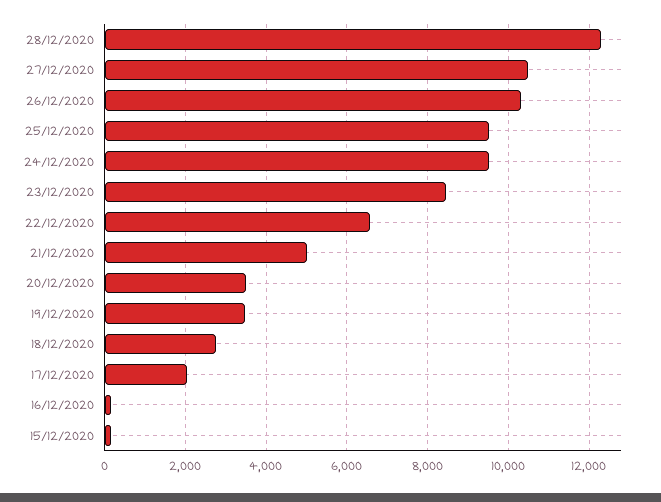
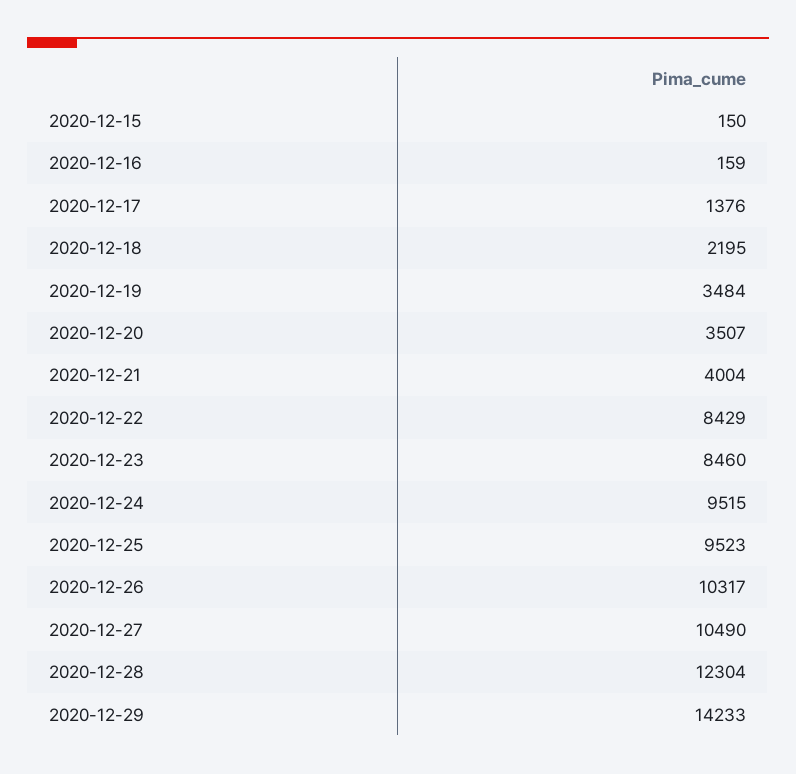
22/12/2020: 6600 -> 8429
21/12/2020: 5000 -> 4004
18/12/2020: 2800 -> 2195
17/12/2020: 2000 -> 1376
2020-12-29: none -> 14233

